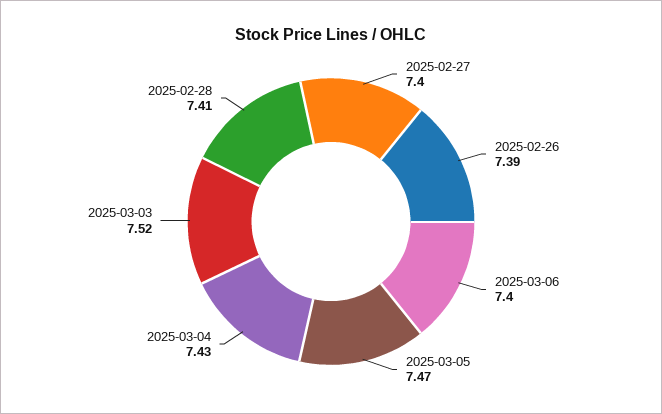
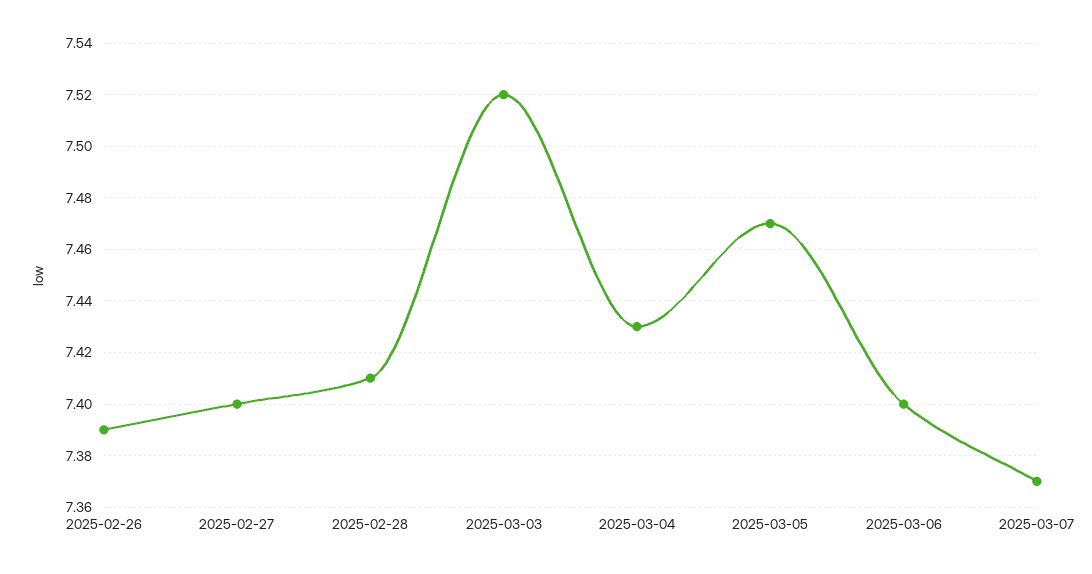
2025-03-07: none -> 7.37

